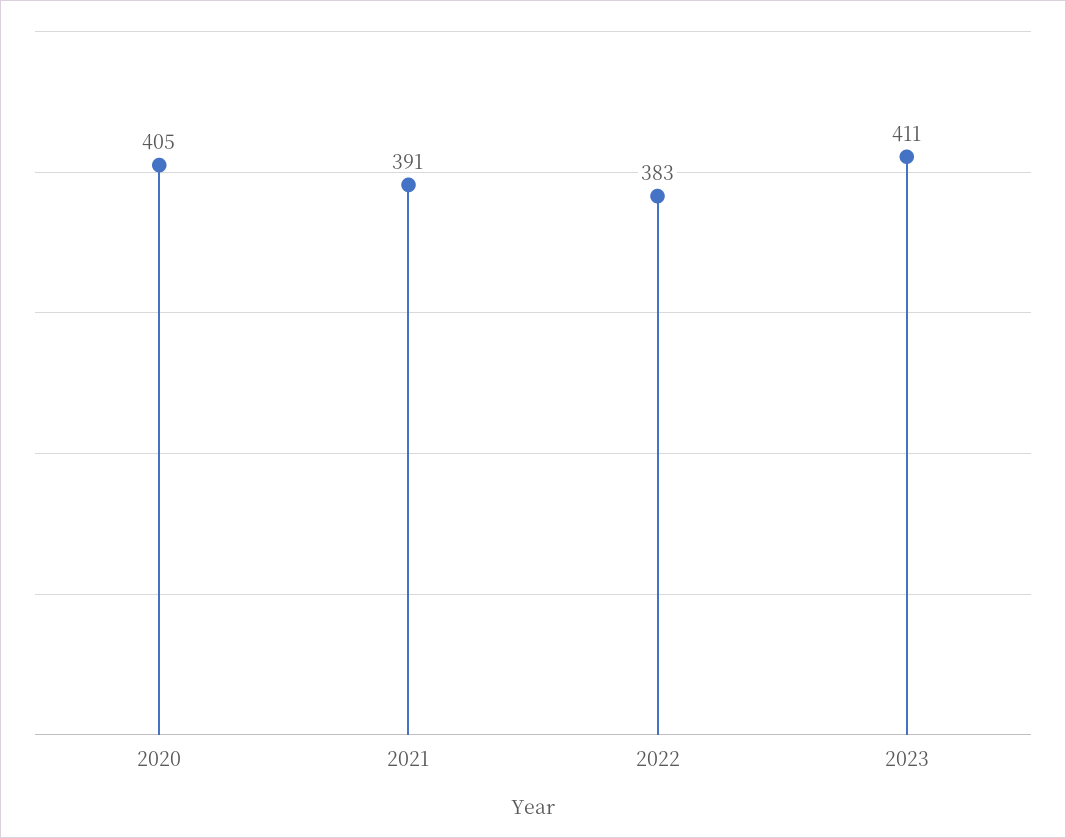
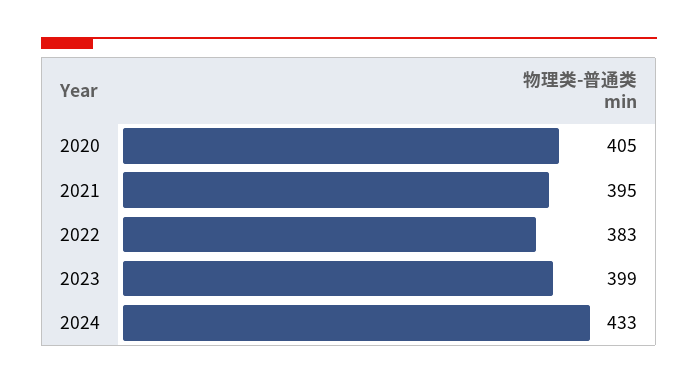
2021: 391 -> 395
2023: 411 -> 399
2024: none -> 433

